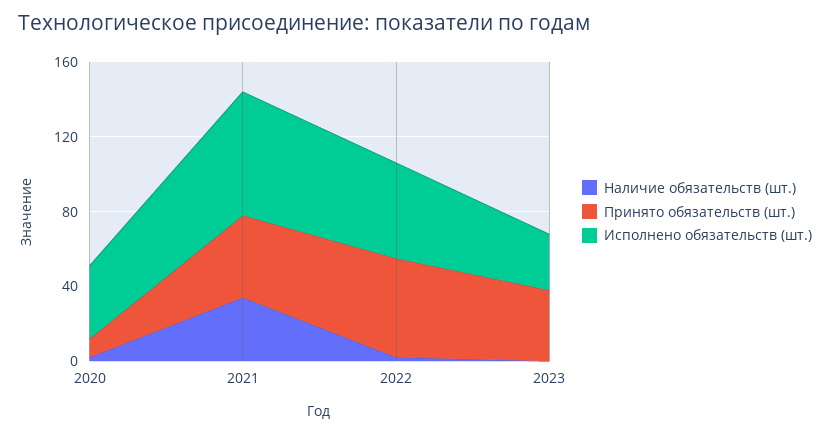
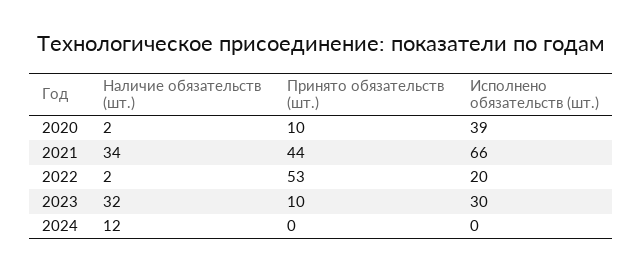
Исполнено обязательств (шт.), 2022: 50 -> 20
Наличие обязательств (шт.), 2023: 0 -> 32
Принято обязательств (шт.), 2023: 40 -> 10
Наличие обязательств (шт.), 2024: none -> 12
Принято обязательств (шт.), 2024: none -> 0
Исполнено обязательств (шт.), 2024: none -> 0

